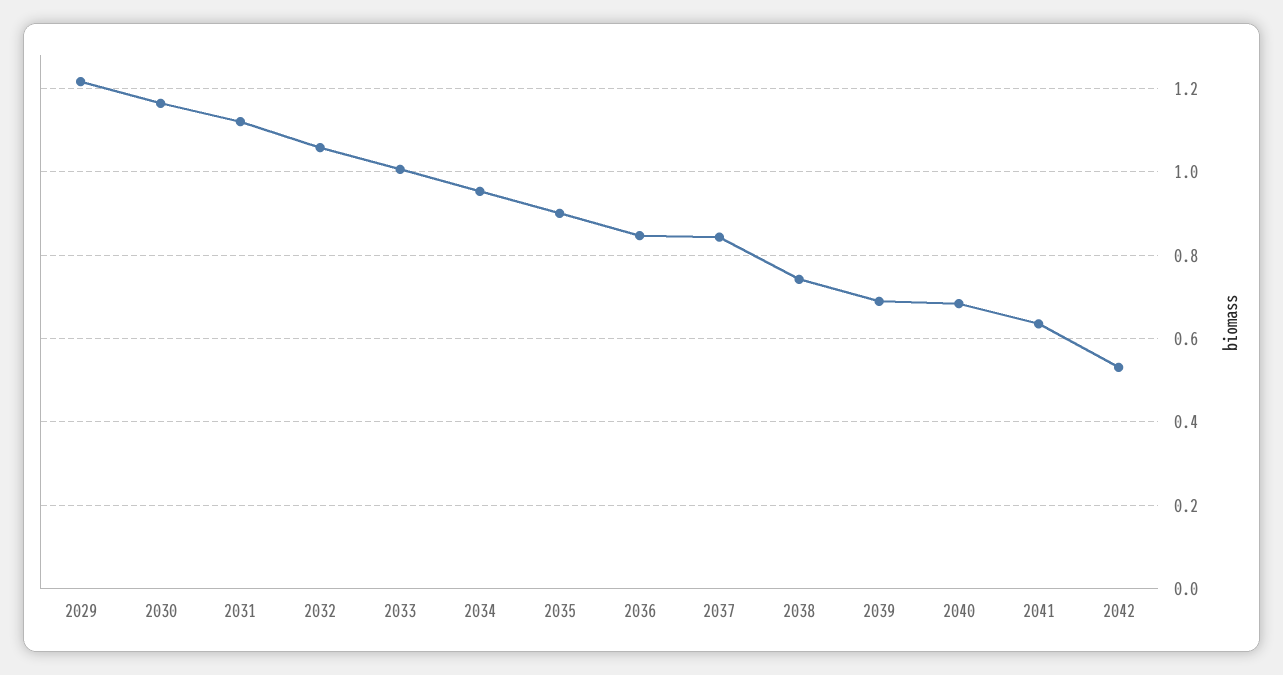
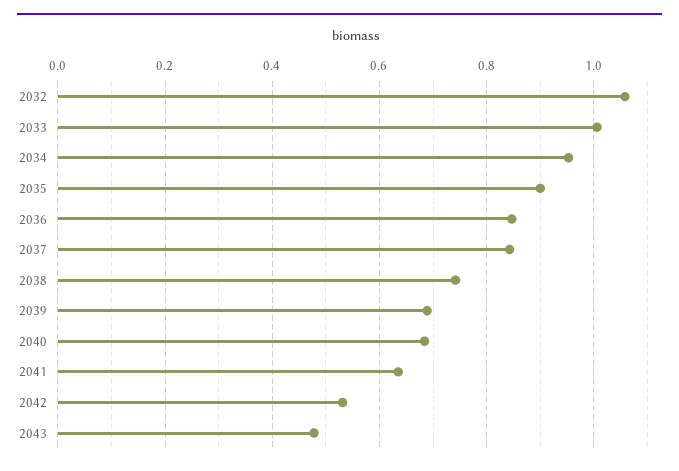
2029: 1.22 -> none
2030: 1.16 -> none
2031: 1.12 -> none
2043: none -> 0.48

